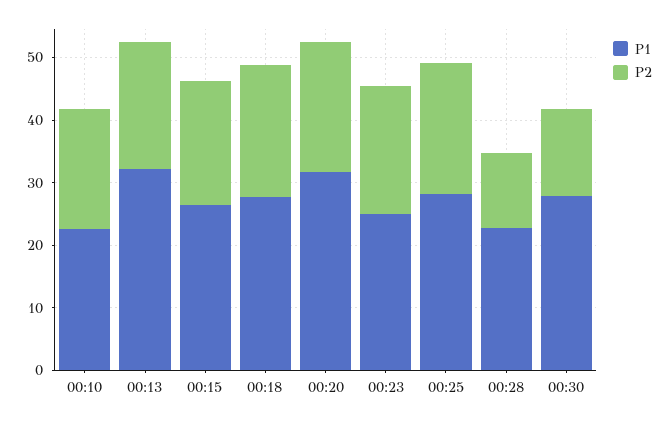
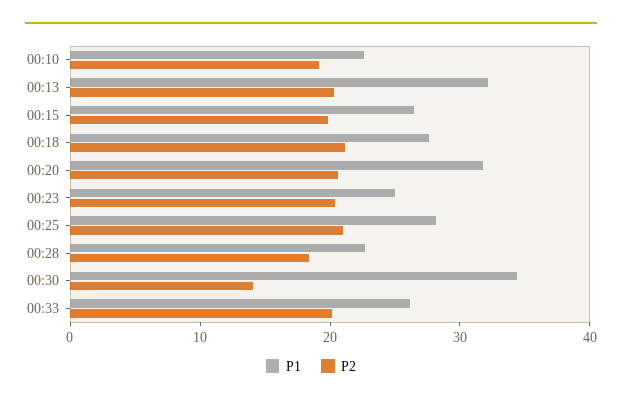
P2, 00:28: 12 -> 18
P1, 00:30: 28 -> 34
P1, 00:33: none -> 26
P2, 00:33: none -> 20

